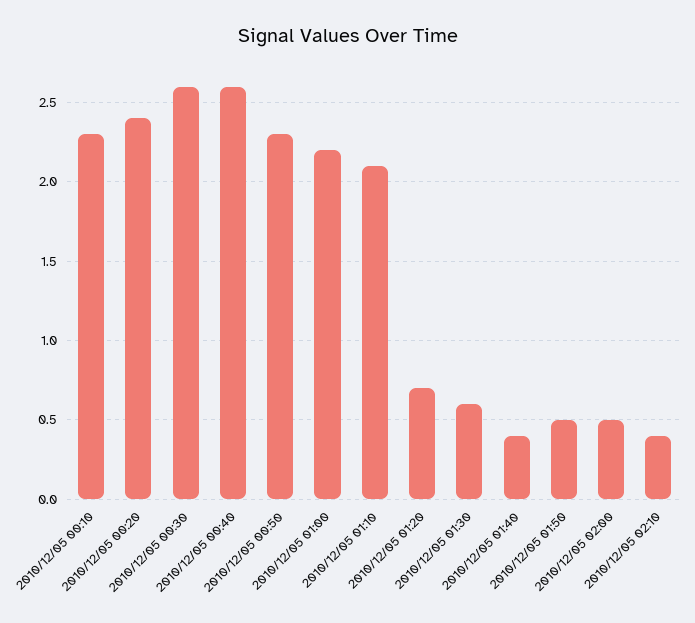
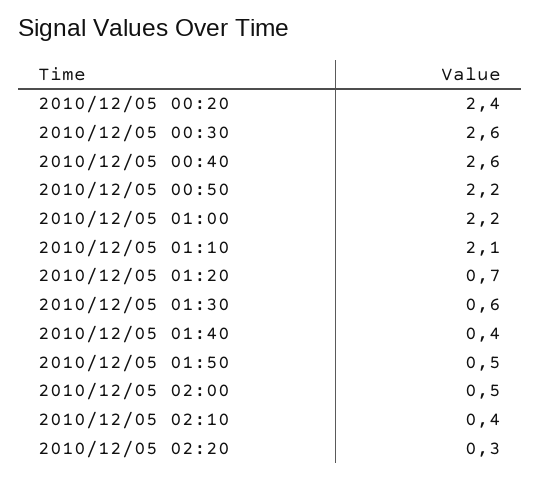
2010/12/05 00:10: 2.3 -> none
2010/12/05 00:50: 2.3 -> 2.2
2010/12/05 02:20: none -> 0.3

